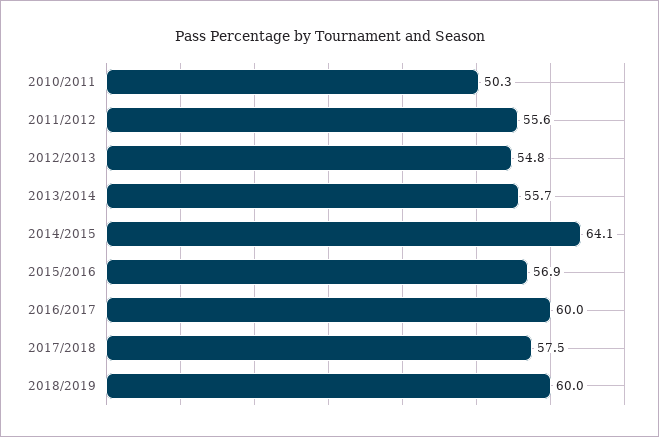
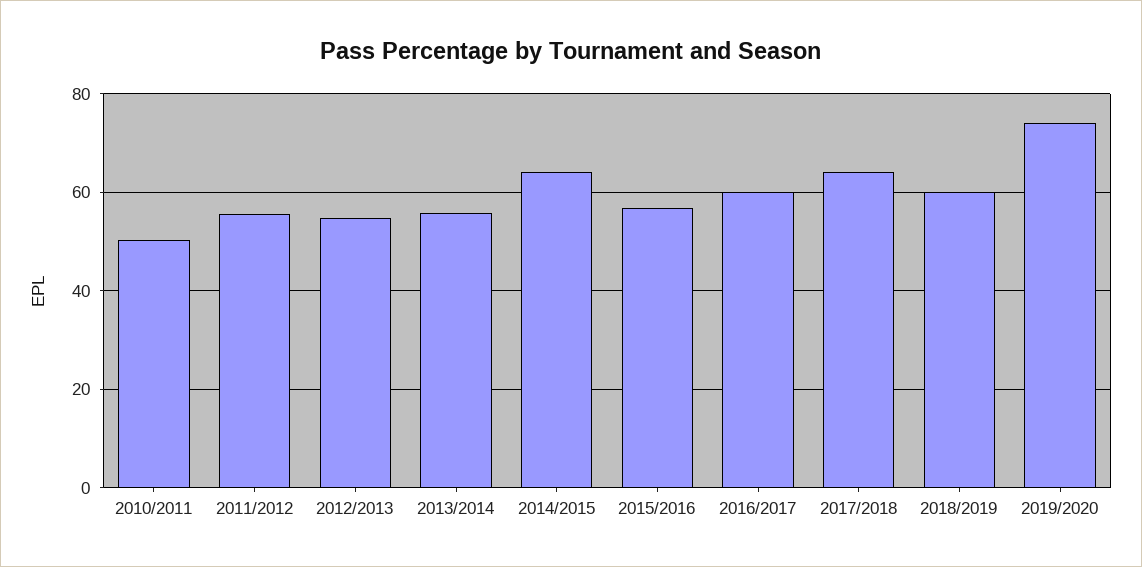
2017/2018: 57.5 -> 64
2019/2020: none -> 74

